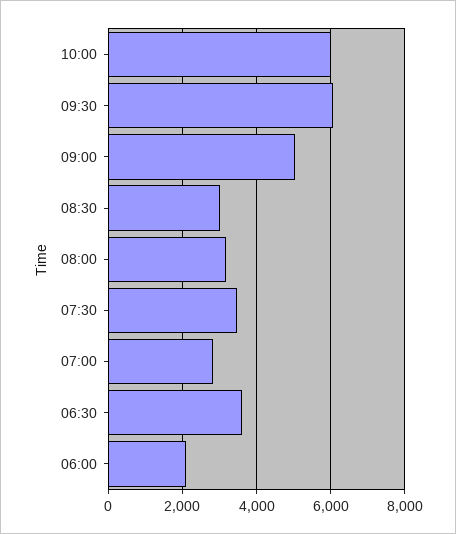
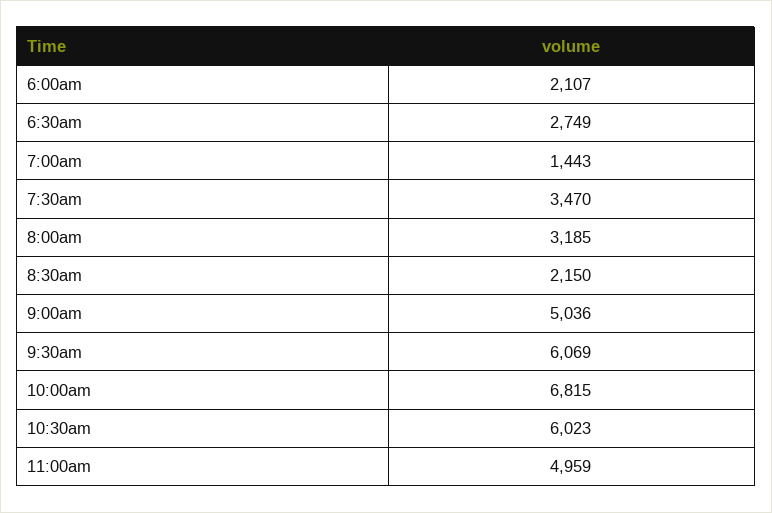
10:00: 6000 -> 6815
08:30: 3000 -> 2150
07:00: 2800 -> 1443
06:30: 3600 -> 2749
10:30am: none -> 6023
11:00am: none -> 4959

